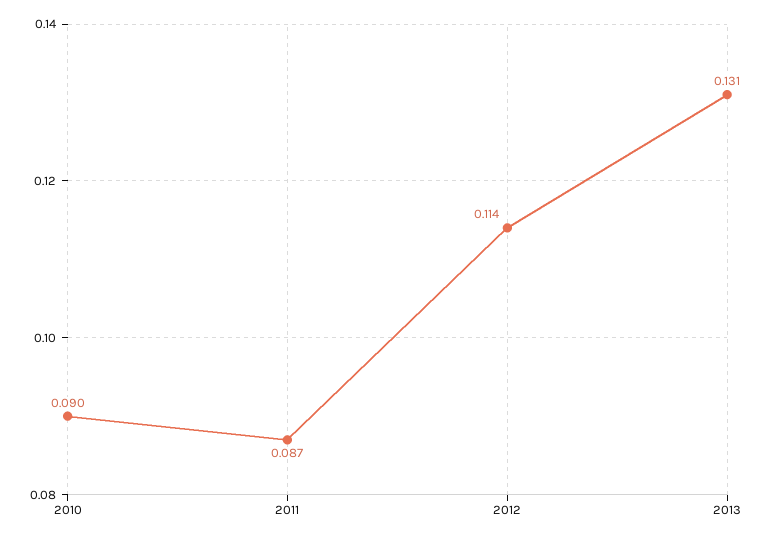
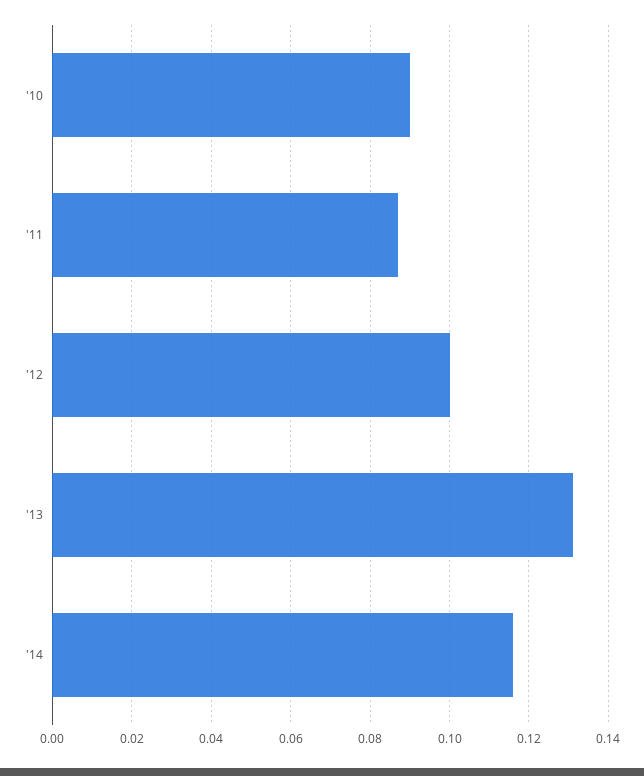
2012: 0.114 -> 0.1
'14: none -> 0.115

